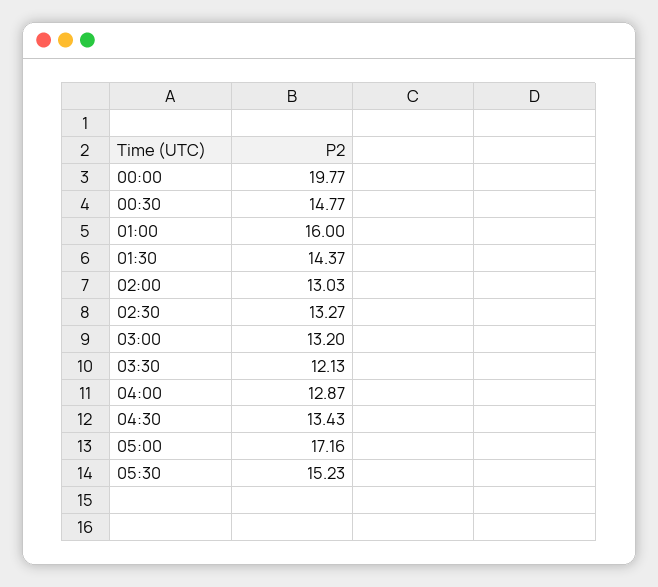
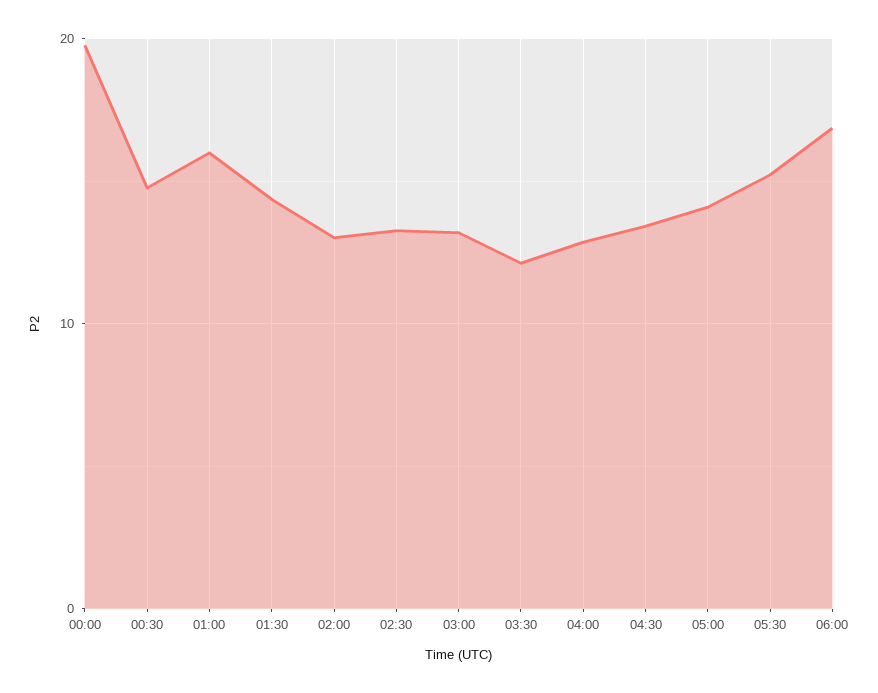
05:00: 17.16 -> 14
06:00: none -> 17

